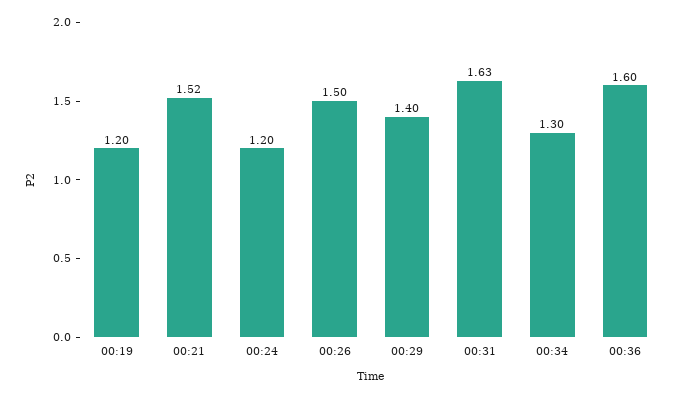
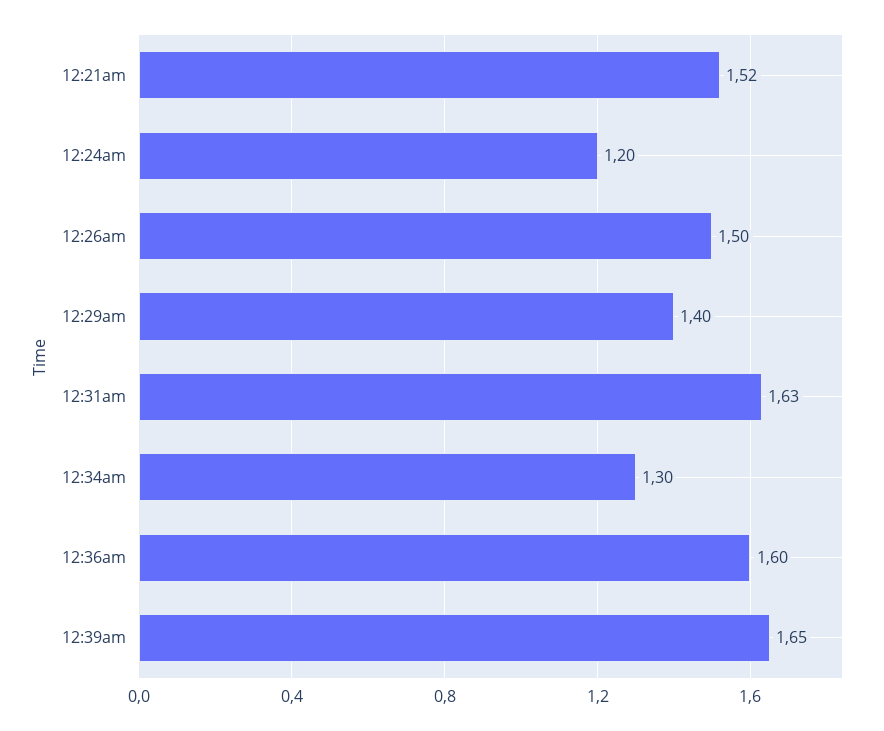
00:19: 1.2 -> none
12:39am: none -> 1.65

